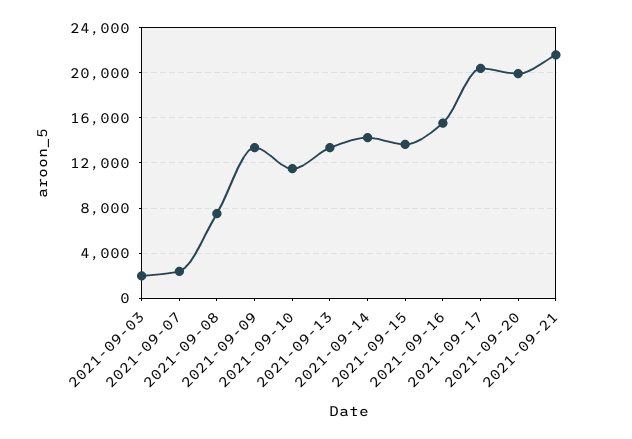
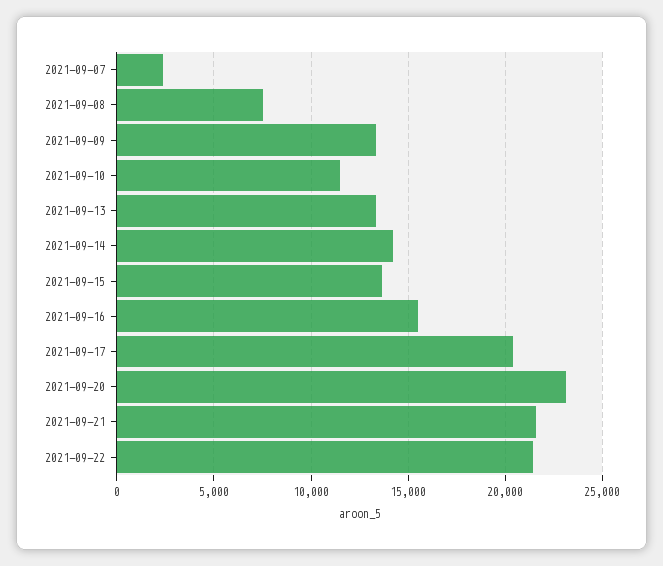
2021-09-03: 2000 -> none
2021-09-20: 20000 -> 23000
2021-09-22: none -> 21500

